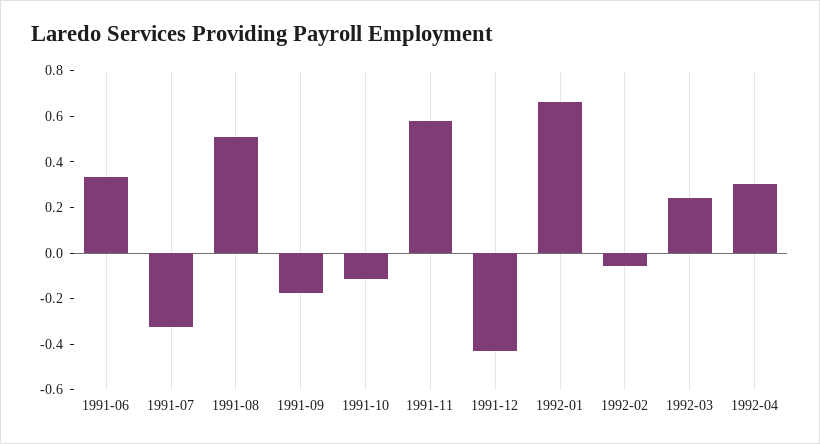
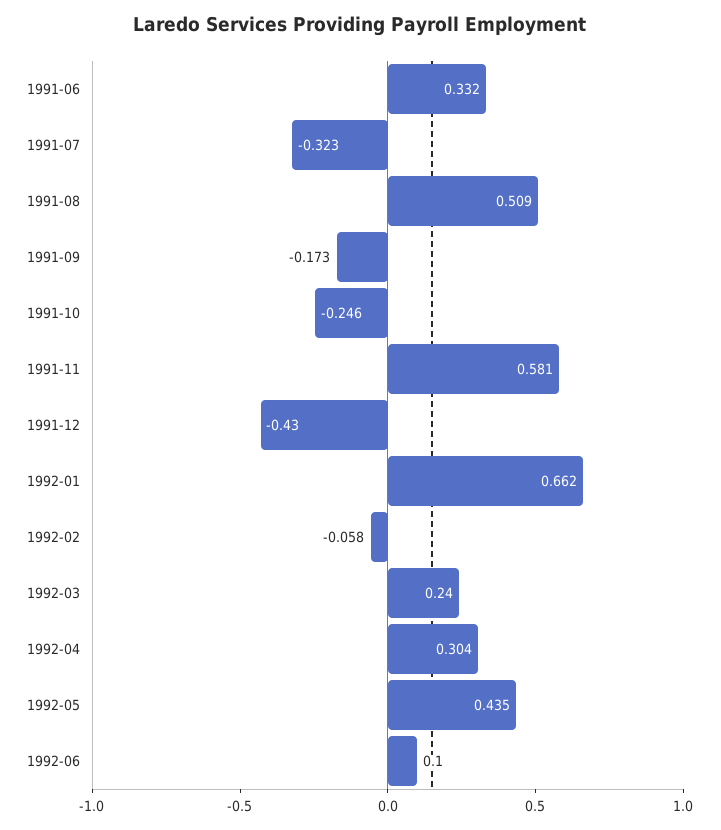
1991-10: -0.1 -> -0.246
1992-05: none -> 0.435
1992-06: none -> 0.1

